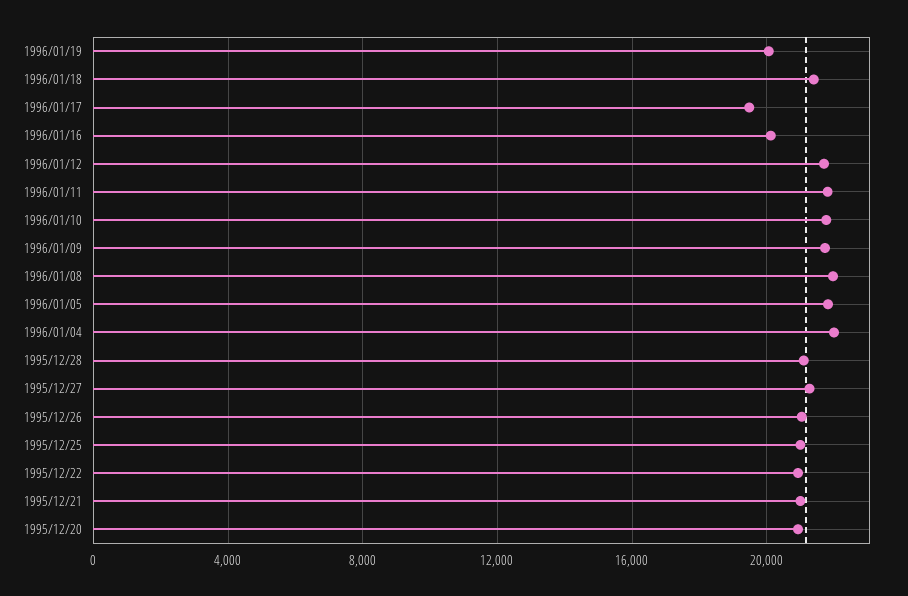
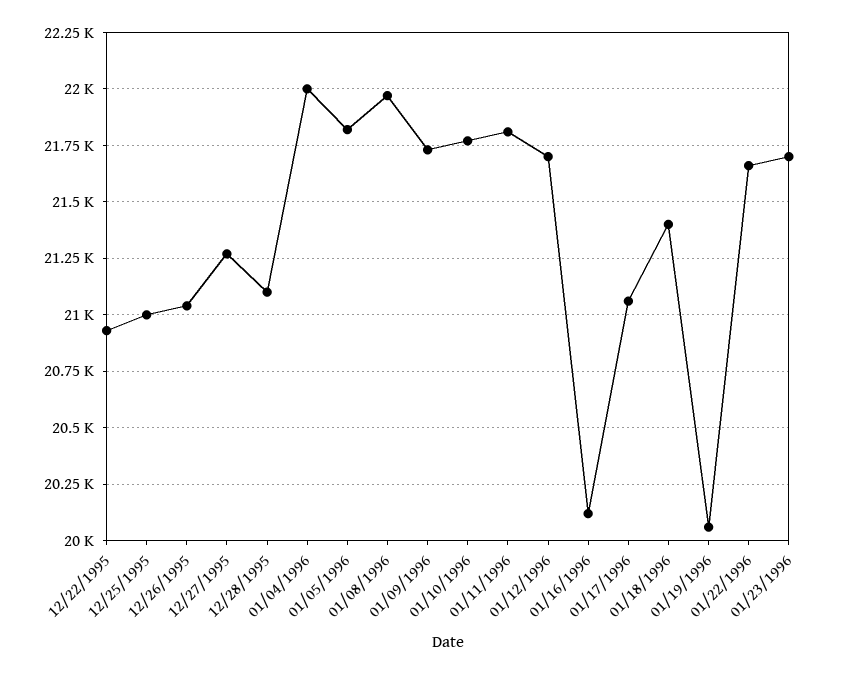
1996/01/17: 19500 -> 21050
1995/12/21: 21000 -> none
1995/12/20: 21000 -> none
01/22/1996: none -> 21650
01/23/1996: none -> 21700

